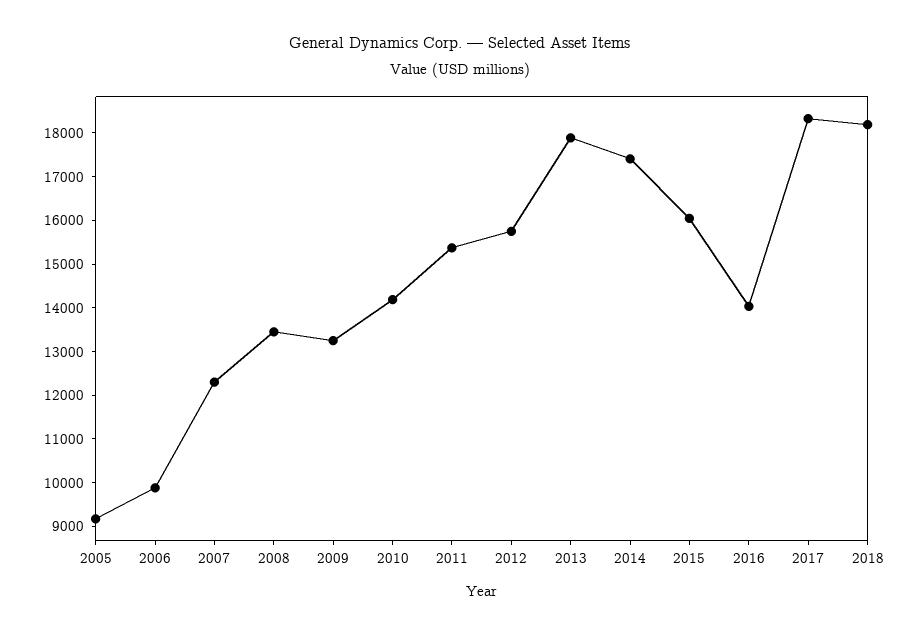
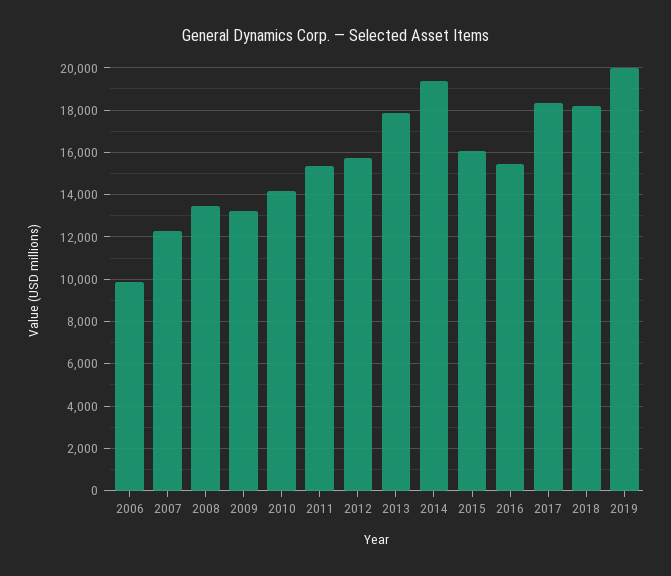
2005: 9200 -> none
2014: 17400 -> 19500
2016: 14000 -> 15500
2019: none -> 20000

